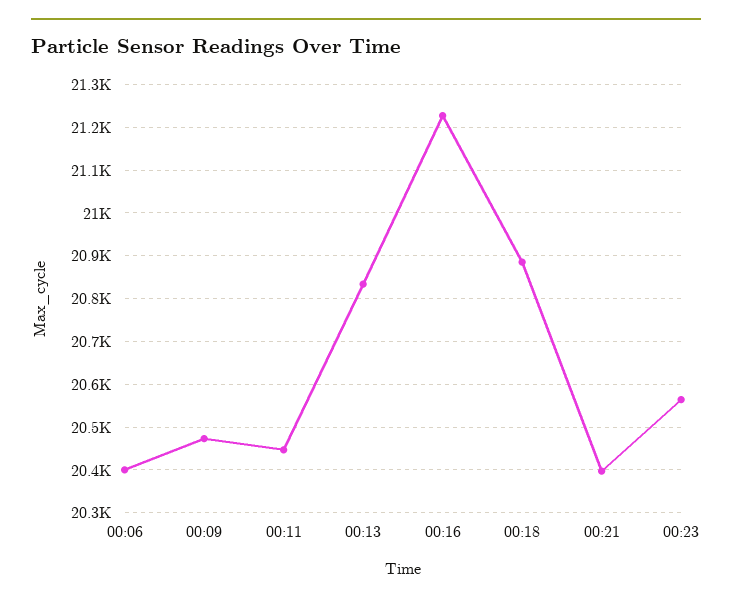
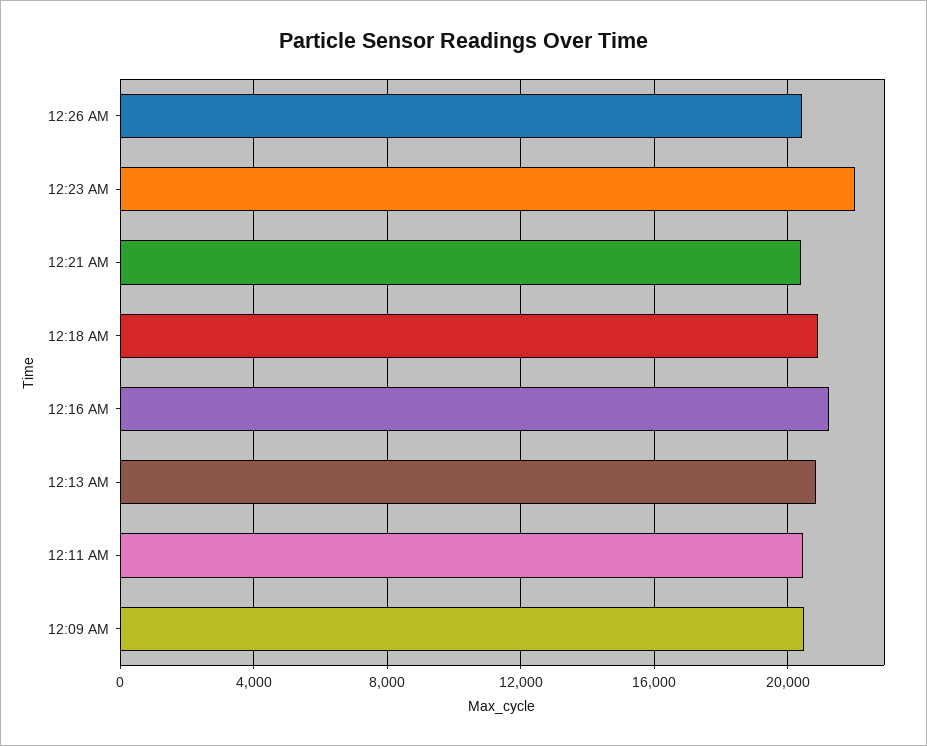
00:06: 20400 -> none
00:23: 20560 -> 22000
12:26 AM: none -> 20500

